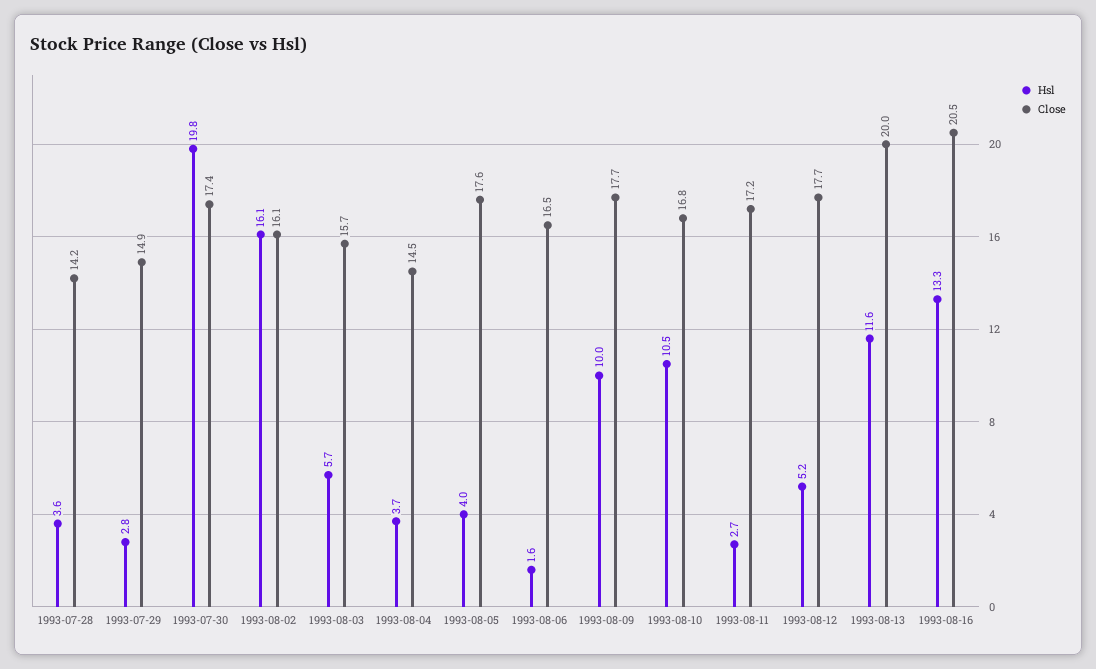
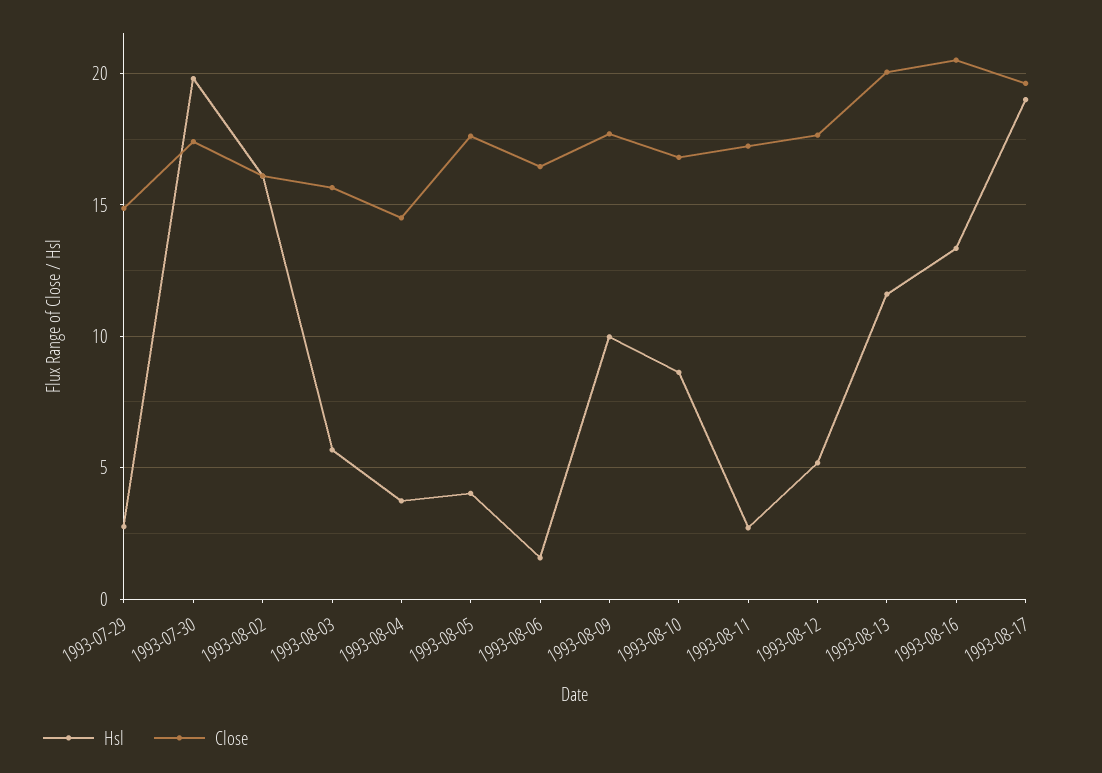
Hsl, 1993-07-28: 3.6 -> none
Close, 1993-07-28: 14.2 -> none
Hsl, 1993-08-10: 10.5 -> 8.5
Hsl, 1993-08-17: none -> 19
Close, 1993-08-17: none -> 19.5

